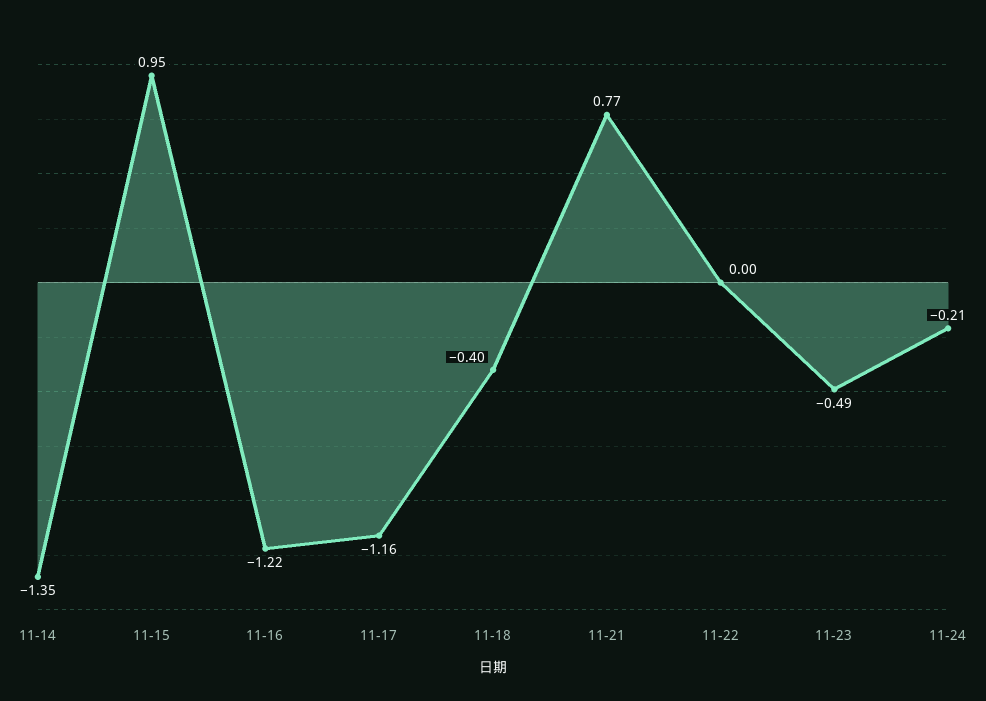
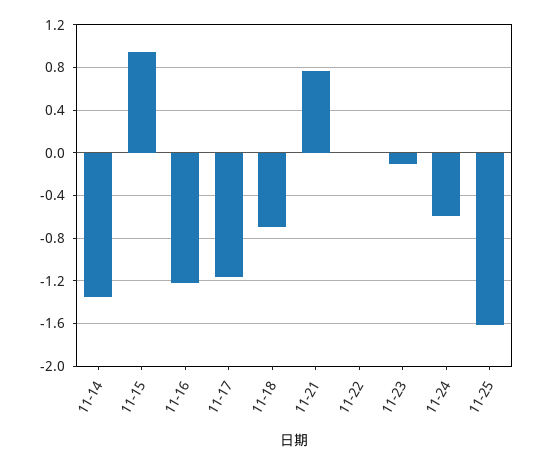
11-18: -0.4 -> -0.7
11-23: -0.49 -> -0.1
11-24: -0.21 -> -0.6
11-25: none -> -1.6

